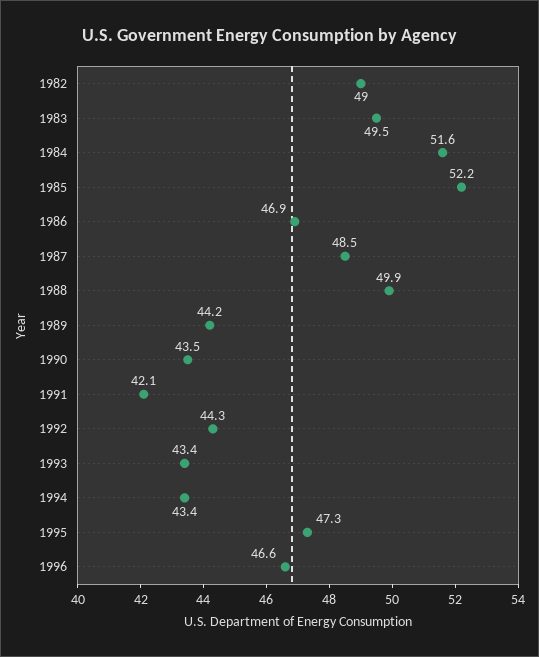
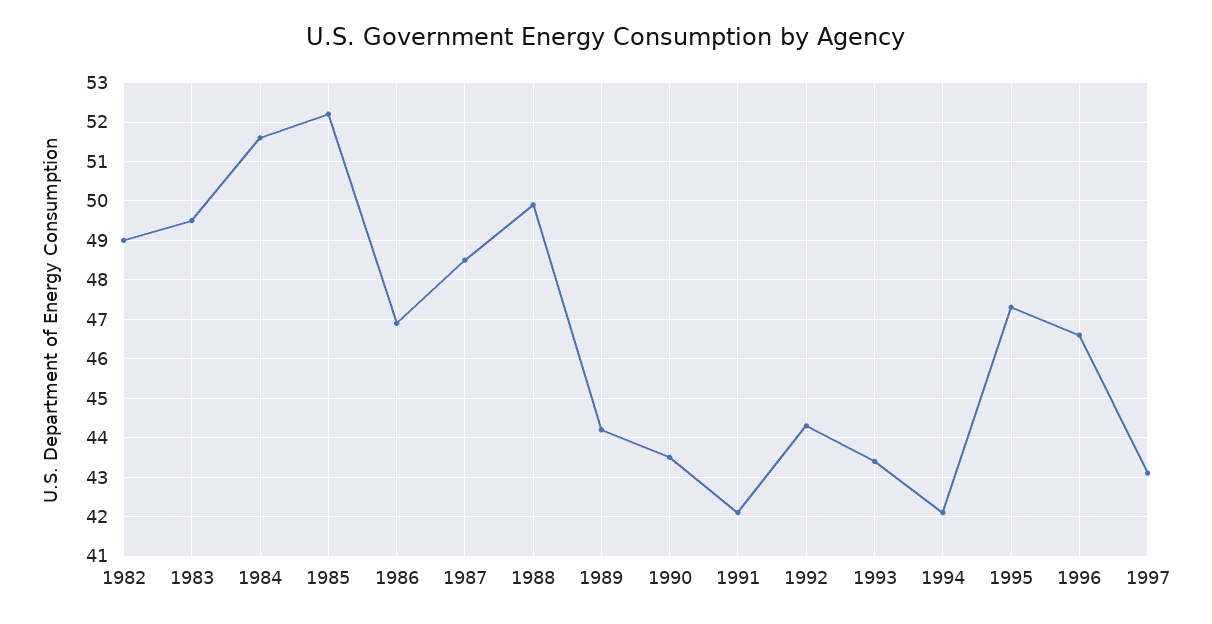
1994: 43.4 -> 42
1997: none -> 43

